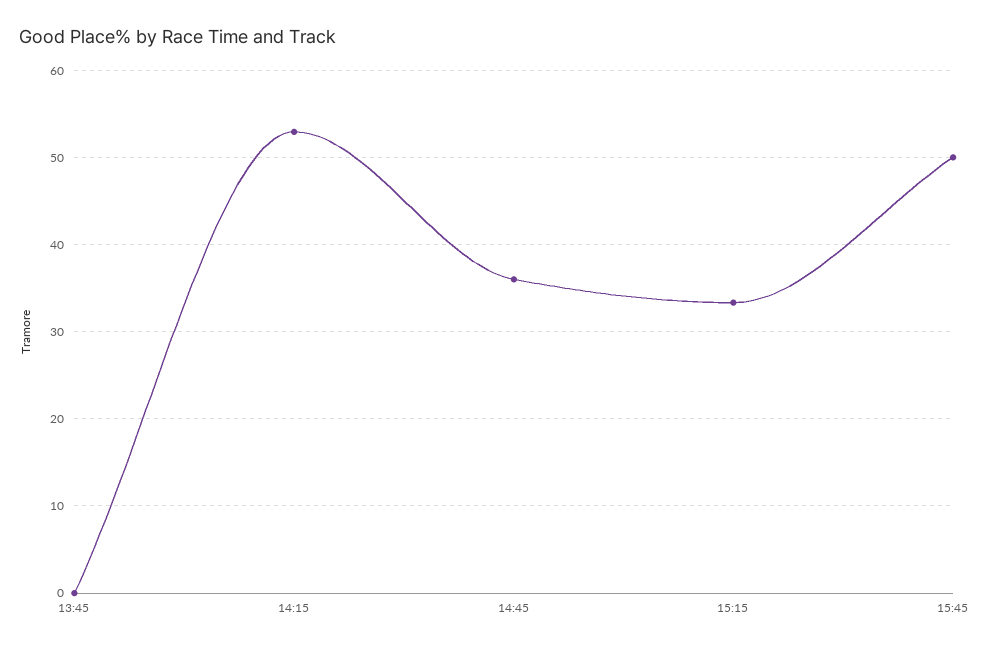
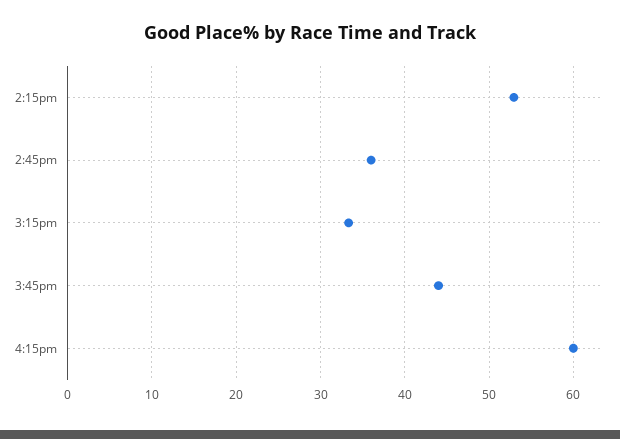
13:45: 0 -> none
15:45: 50 -> 44
4:15pm: none -> 60

